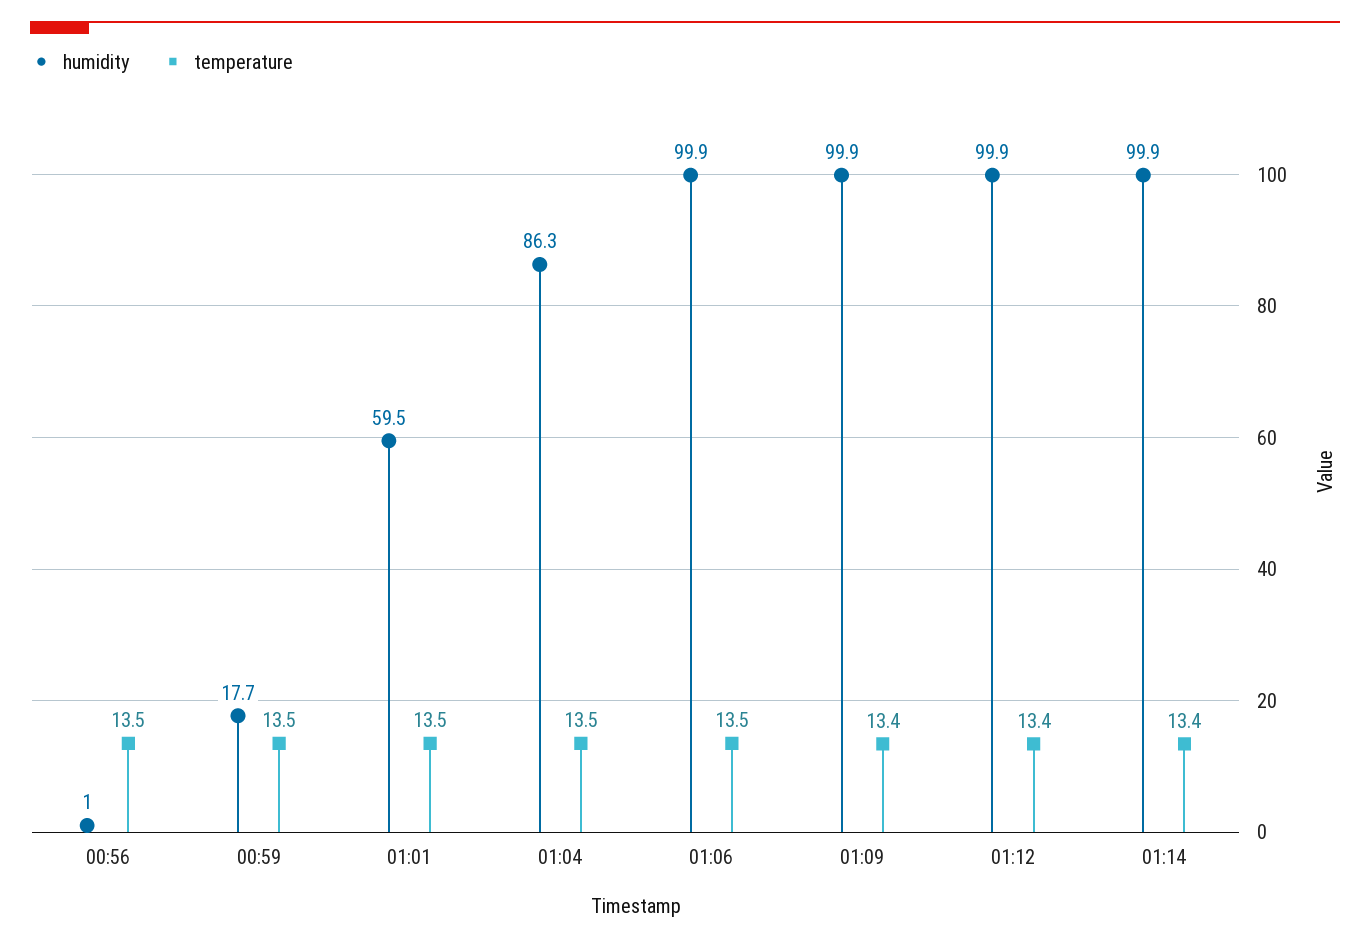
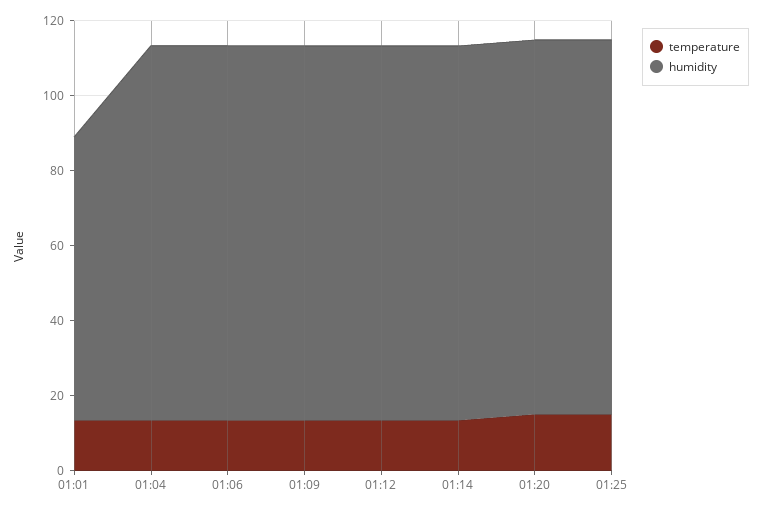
humidity, 00:56: 1 -> none
temperature, 00:56: 13.5 -> none
humidity, 00:59: 17.7 -> none
temperature, 00:59: 13.5 -> none
humidity, 01:01: 59.5 -> 75
humidity, 01:04: 86.3 -> 100
temperature, 01:20: none -> 15
humidity, 01:20: none -> 100
temperature, 01:25: none -> 15
humidity, 01:25: none -> 100

